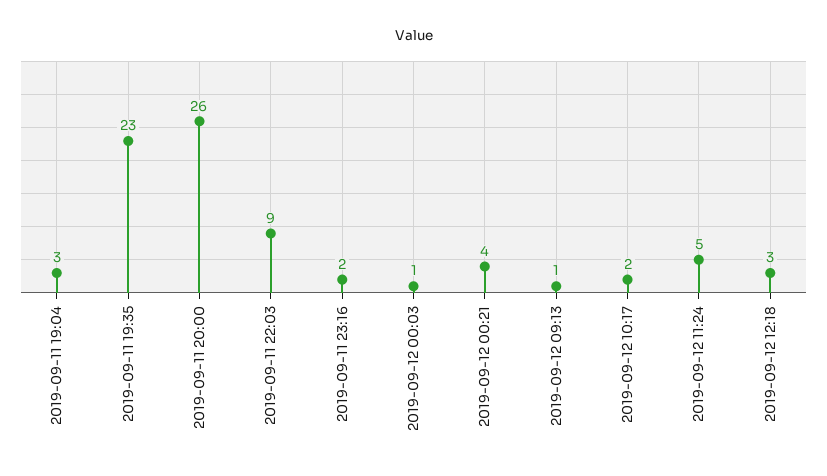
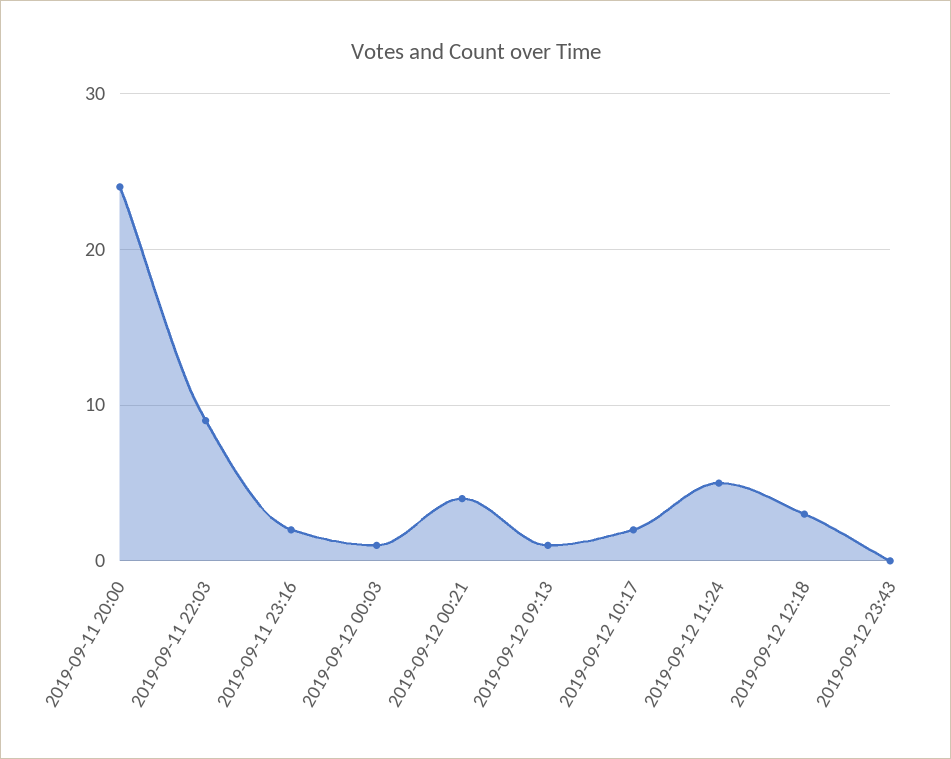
2019-09-11 19:04: 3 -> none
2019-09-11 19:35: 23 -> none
2019-09-11 20:00: 26 -> 24
2019-09-12 23:43: none -> 0

